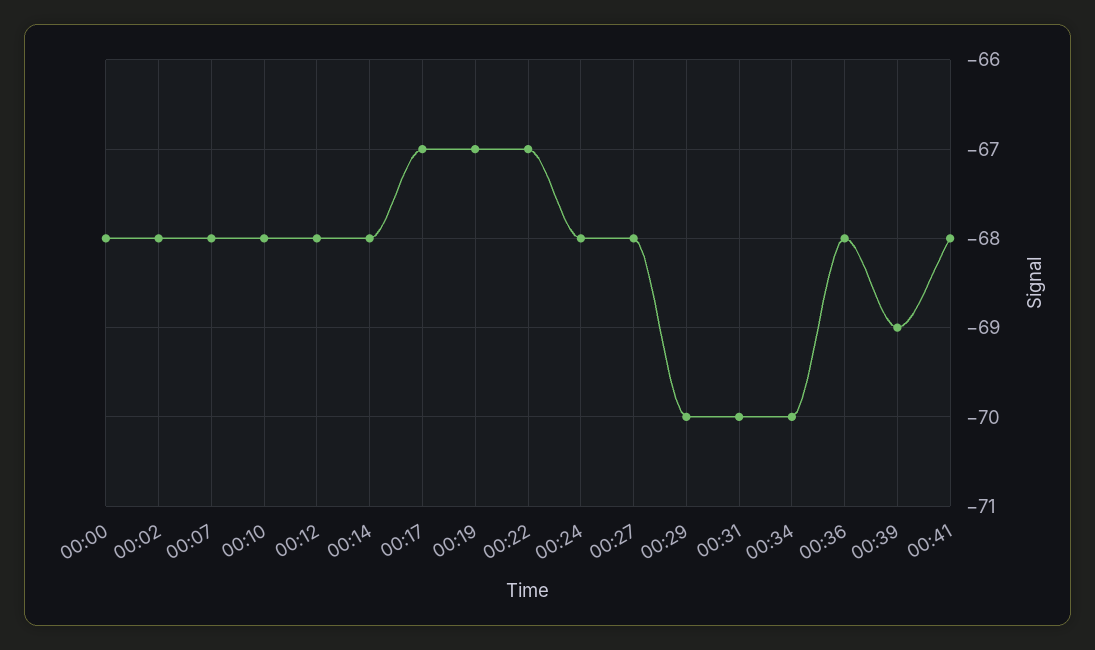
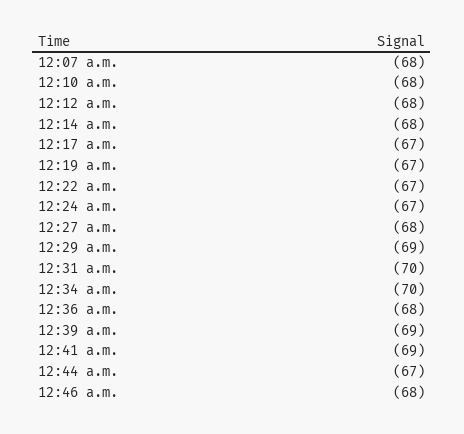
00:00: -68 -> none
00:02: -68 -> none
00:24: -68 -> -67
00:29: -70 -> -69
00:41: -68 -> -69
12:44 a.m.: none -> -67
12:46 a.m.: none -> -68

